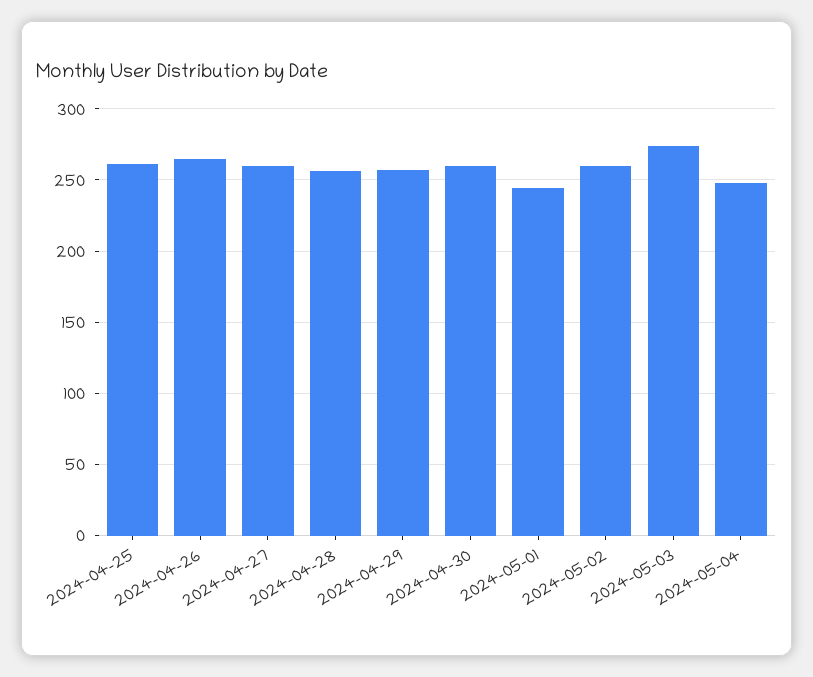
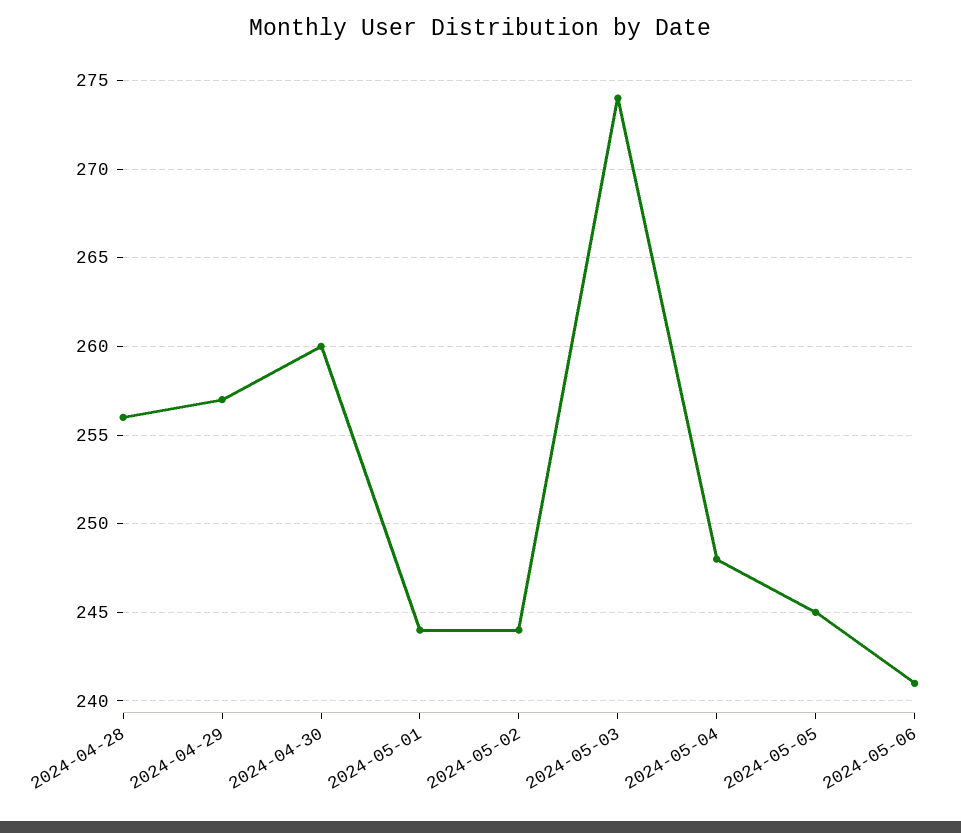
2024-04-25: 260 -> none
2024-04-26: 265 -> none
2024-04-27: 260 -> none
2024-05-02: 260 -> 244
2024-05-05: none -> 245
2024-05-06: none -> 241

